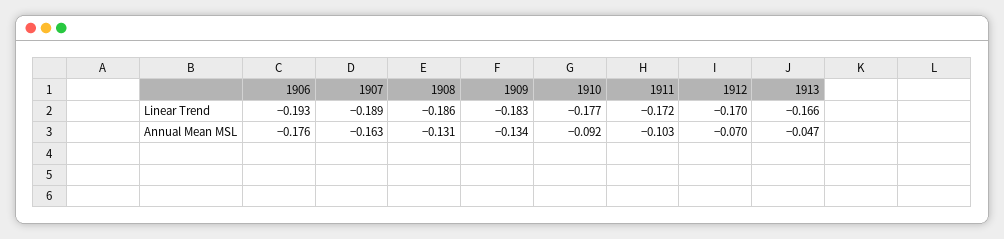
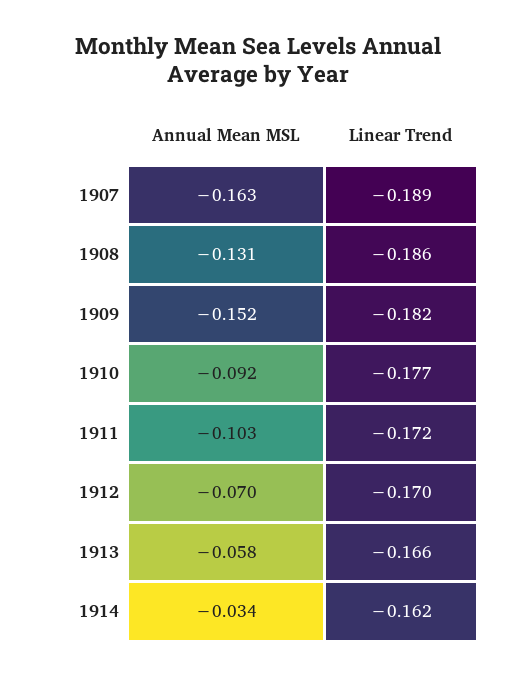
1906, Linear Trend: -0.193 -> none
1909, Linear Trend: -0.183 -> -0.182
1906, Annual Mean MSL: -0.176 -> none
1909, Annual Mean MSL: -0.134 -> -0.152
1913, Annual Mean MSL: -0.047 -> -0.058
1914, Annual Mean MSL: none -> -0.034
1914, Linear Trend: none -> -0.162

